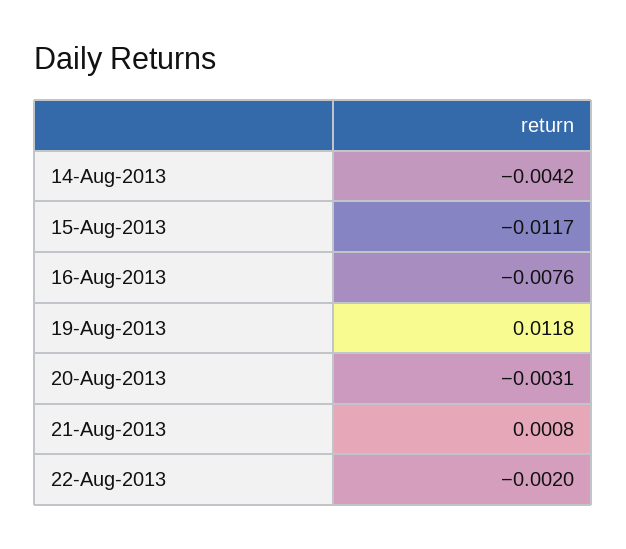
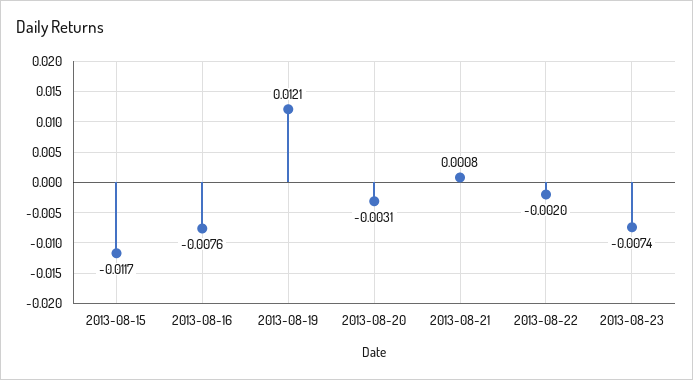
14-Aug-2013: -0.0042 -> none
19-Aug-2013: 0.0118 -> 0.0121
2013-08-23: none -> -0.0074

